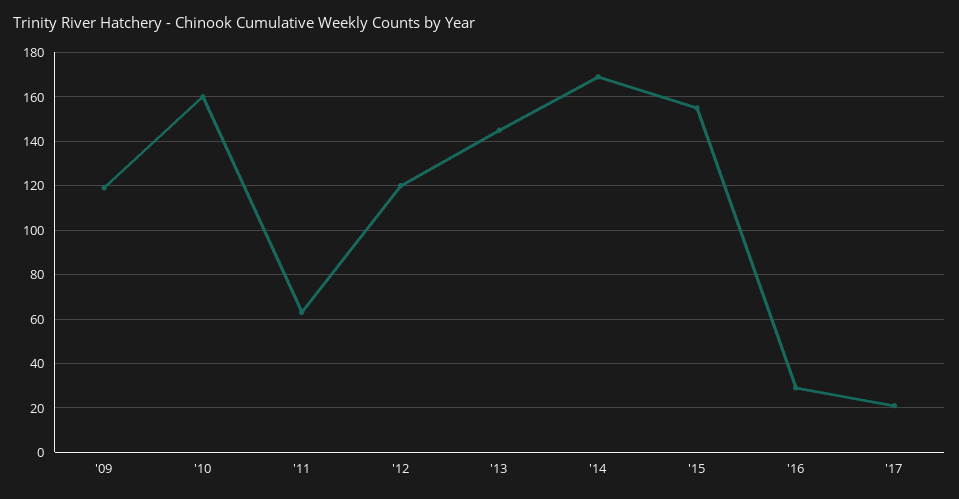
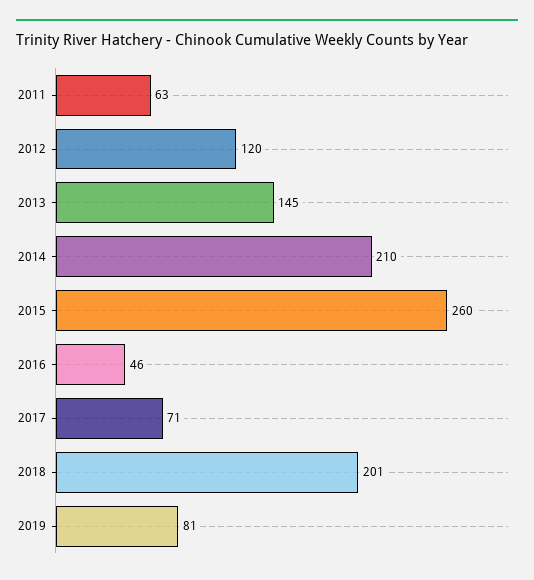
'09: 120 -> none
'10: 160 -> none
'14: 170 -> 210
'15: 155 -> 260
'16: 30 -> 46
'17: 20 -> 71
2018: none -> 201
2019: none -> 81

